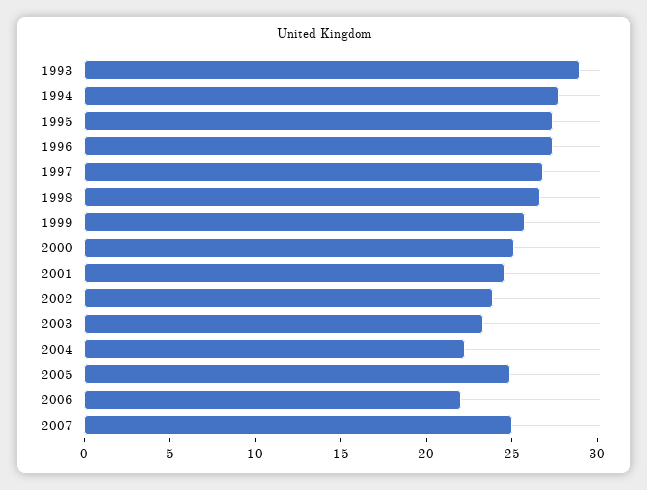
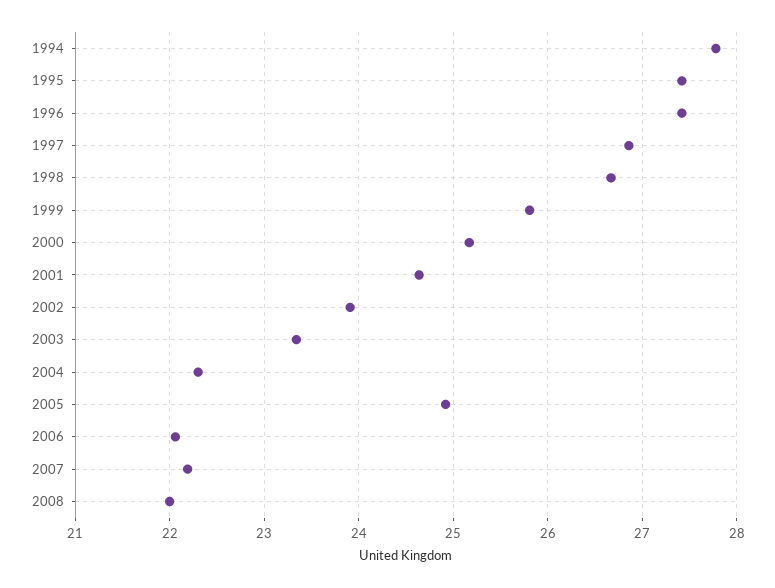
1993: 29 -> none
2007: 25 -> 22.2
2008: none -> 22

